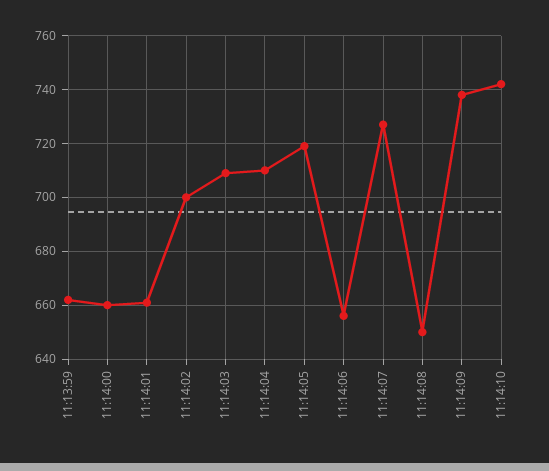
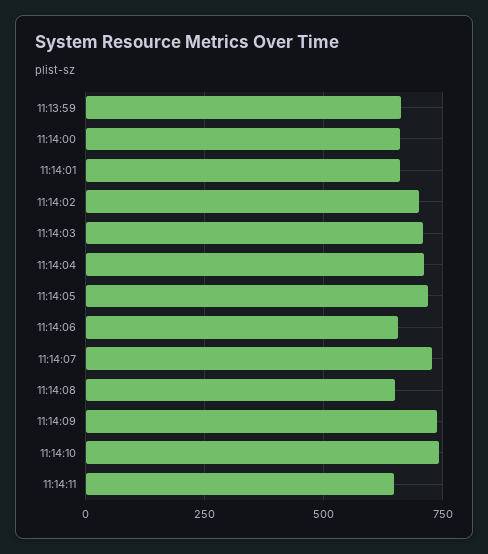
11:14:11: none -> 650

